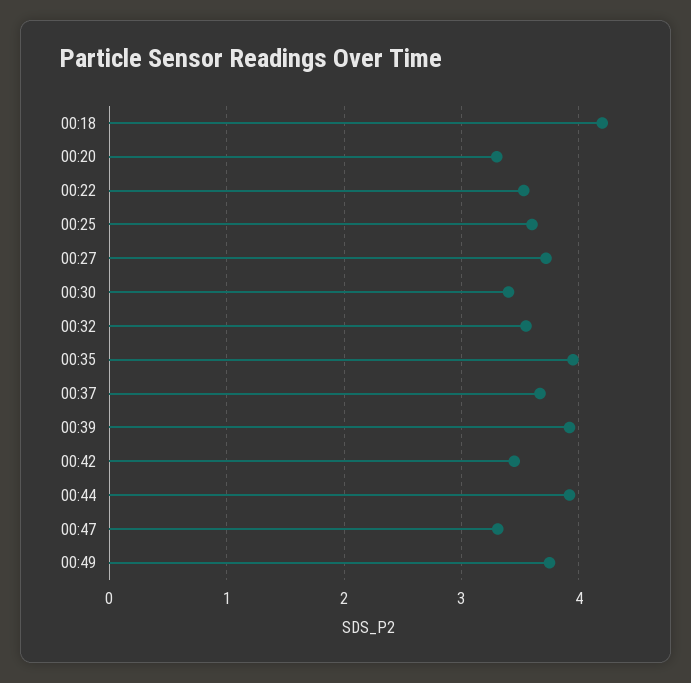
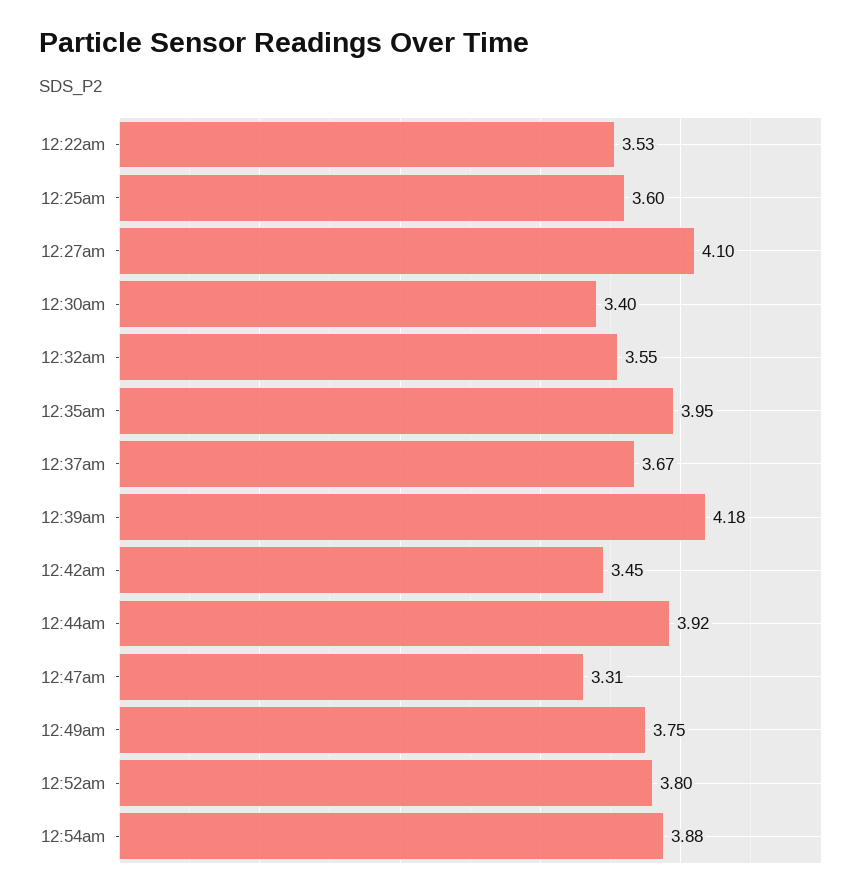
00:18: 4.2 -> none
00:20: 3.3 -> none
00:27: 3.7 -> 4.1
00:39: 3.9 -> 4.18
12:52am: none -> 3.8
12:54am: none -> 3.88

